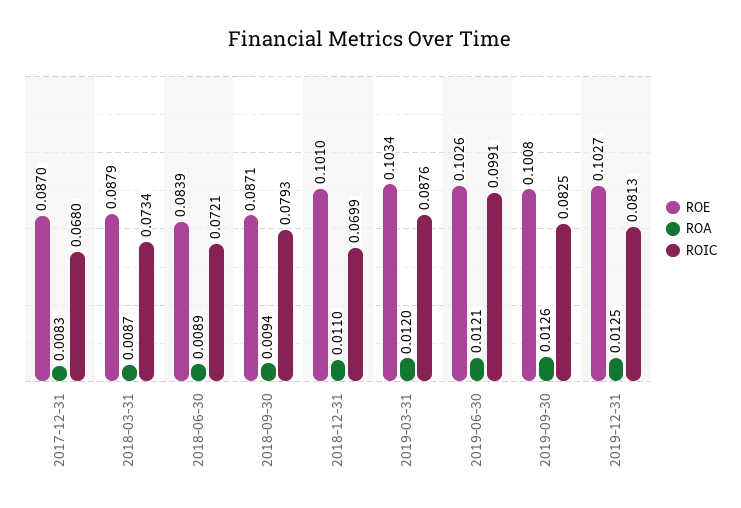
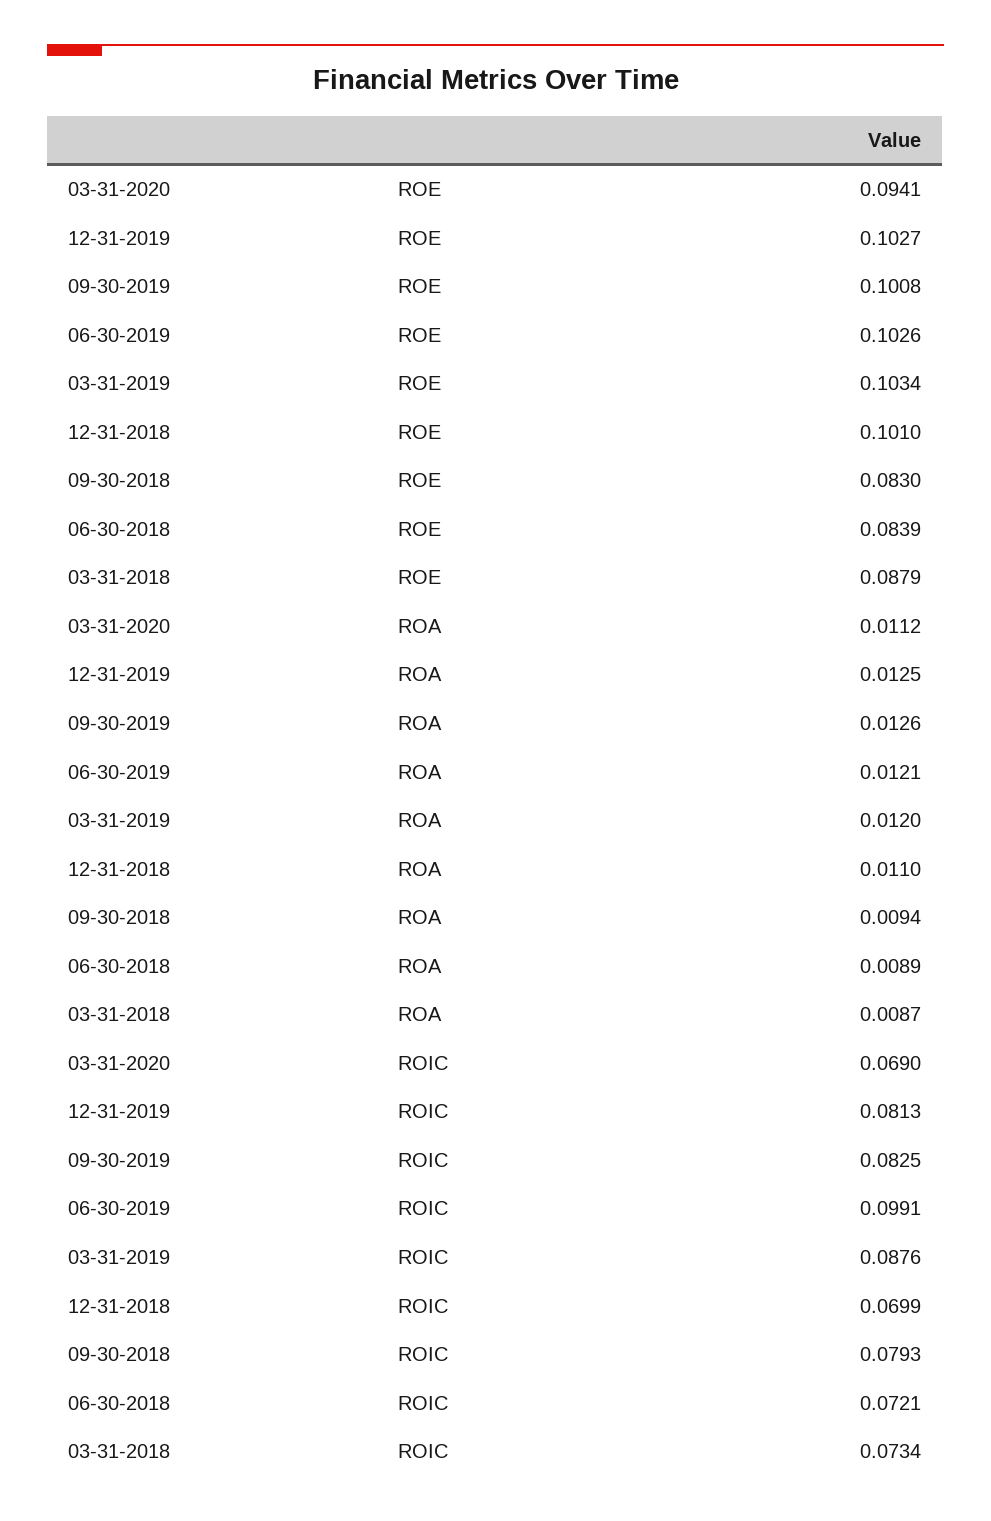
ROE, 2017-12-31: 0.087 -> none
ROA, 2017-12-31: 0.0083 -> none
ROIC, 2017-12-31: 0.068 -> none
ROE, 2018-09-30: 0.0871 -> 0.083
ROE, 03-31-2020: none -> 0.0941
ROA, 03-31-2020: none -> 0.0112
ROIC, 03-31-2020: none -> 0.069

